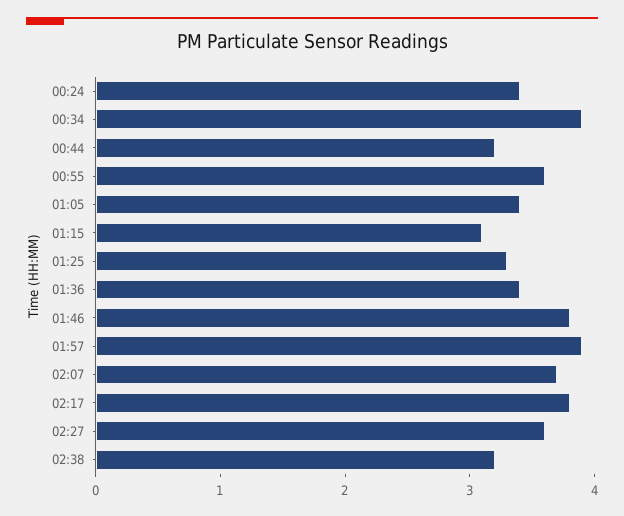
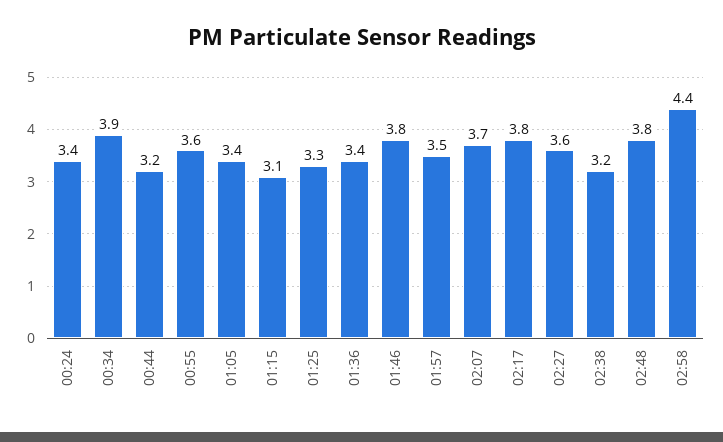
01:57: 3.9 -> 3.5
02:48: none -> 3.8
02:58: none -> 4.4

